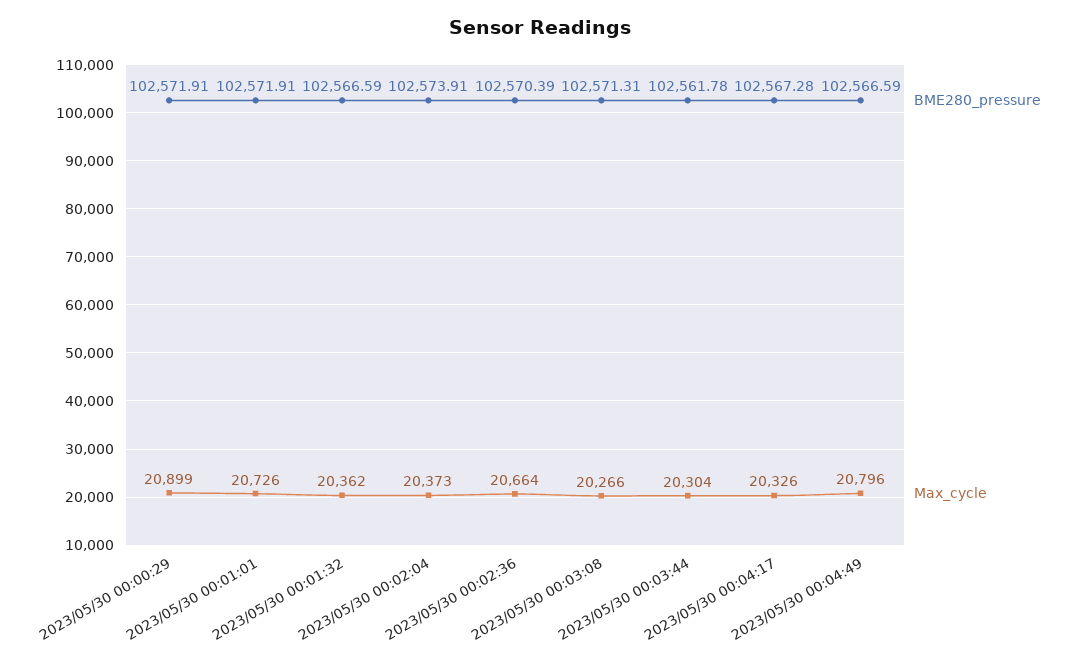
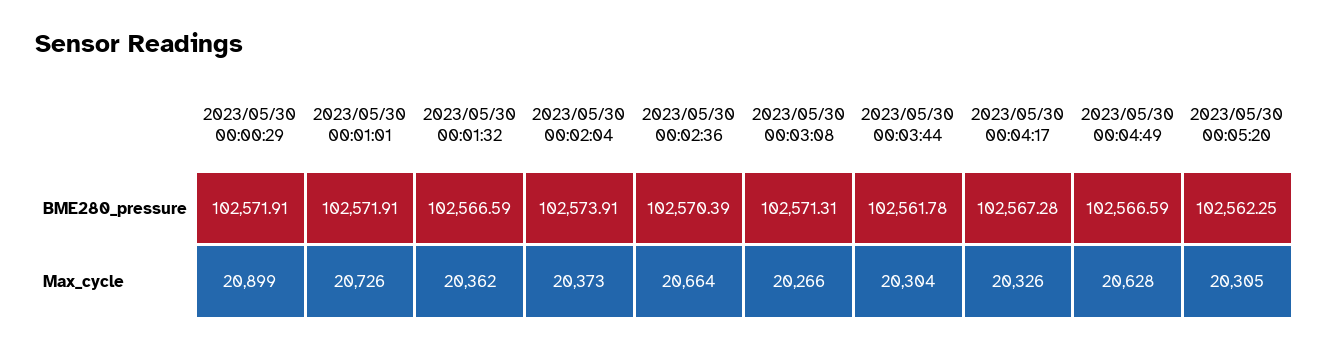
Max_cycle, 2023/05/30 00:04:49: 20796 -> 20628
BME280_pressure, 2023/05/30 00:05:20: none -> 102562.25
Max_cycle, 2023/05/30 00:05:20: none -> 20305

